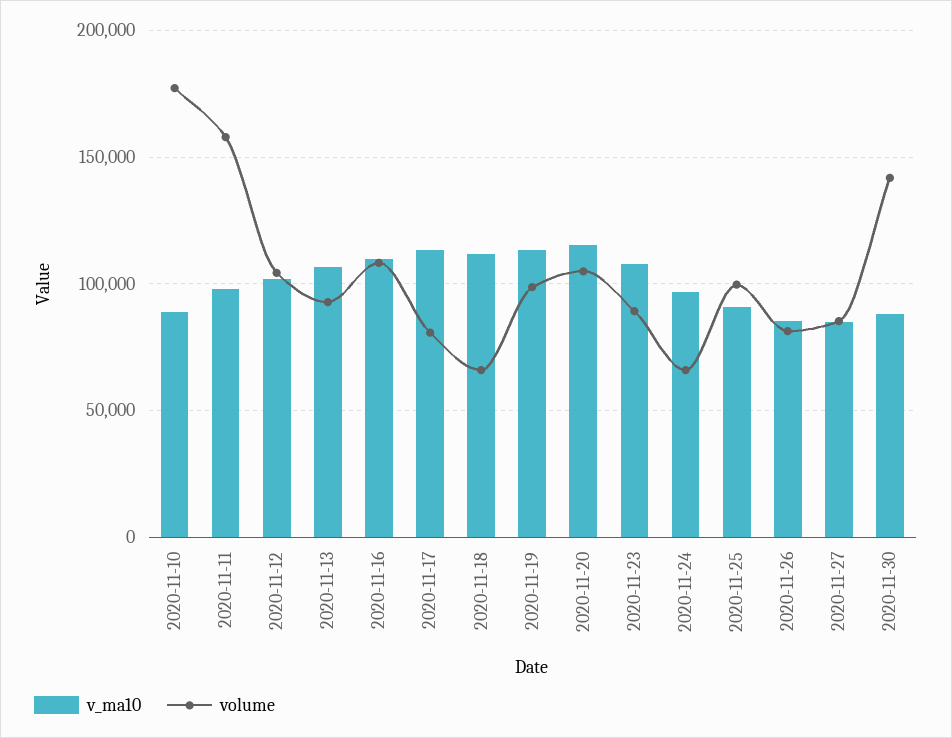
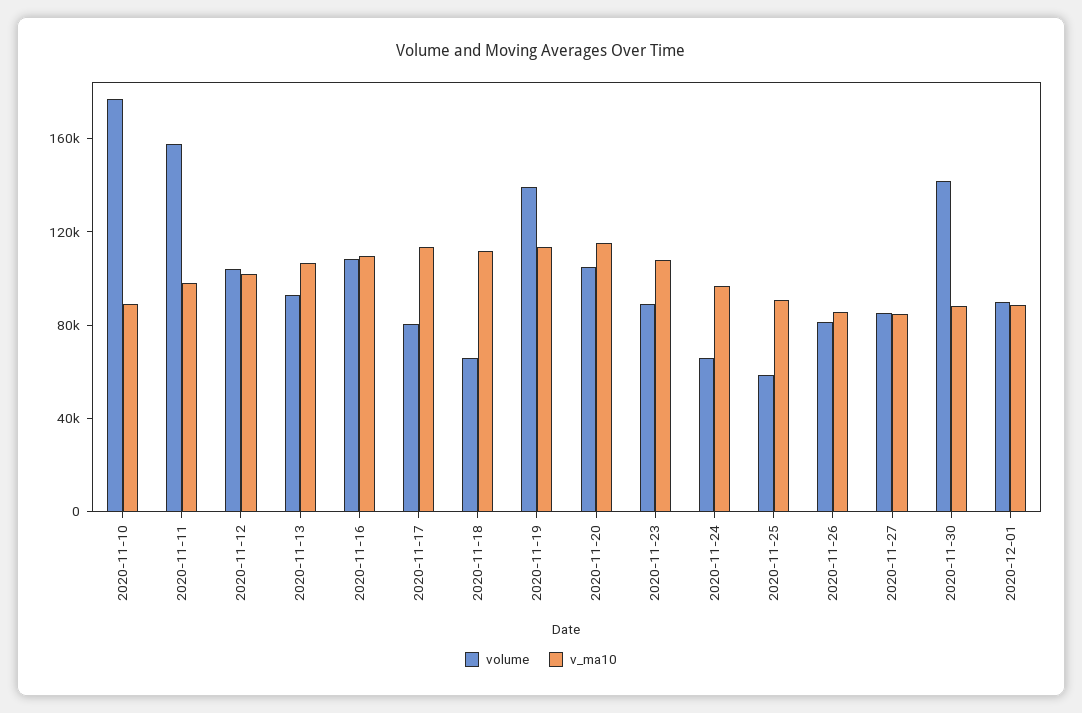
volume, 2020-11-19: 100000 -> 140000
volume, 2020-11-25: 100000 -> 60000
volume, 2020-12-01: none -> 90000
v_ma10, 2020-12-01: none -> 90000

